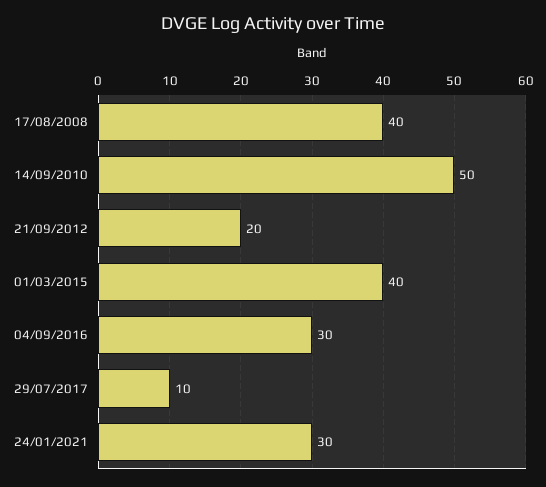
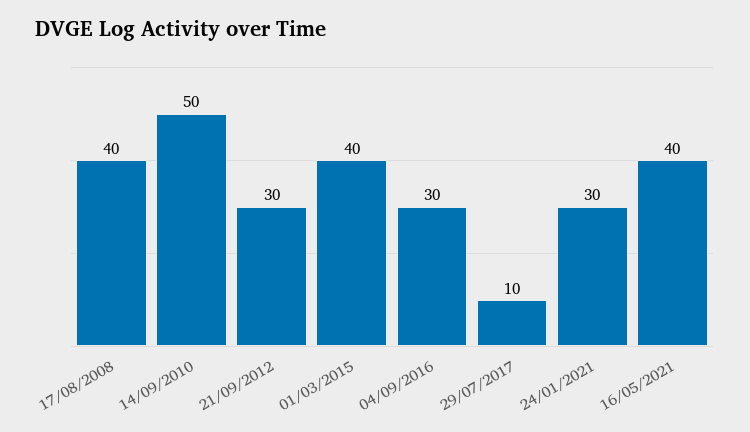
21/09/2012: 20 -> 30
16/05/2021: none -> 40

